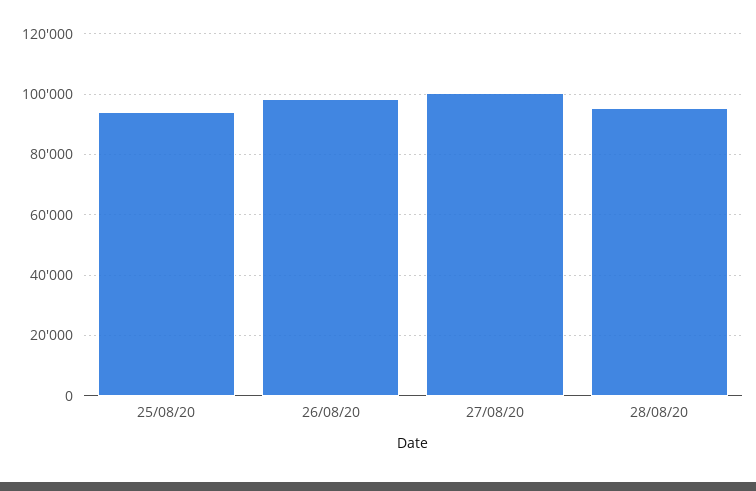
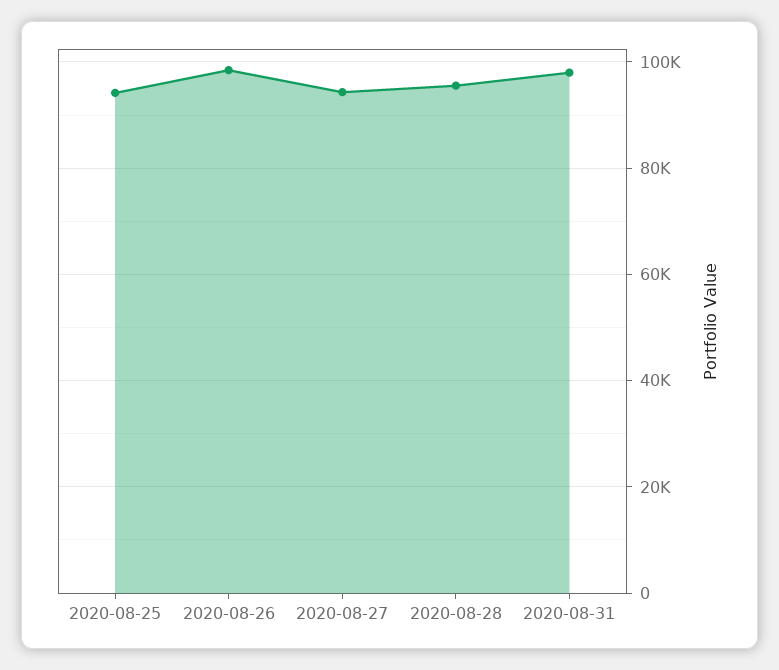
27/08/20: 100000 -> 94000
2020-08-31: none -> 98000

